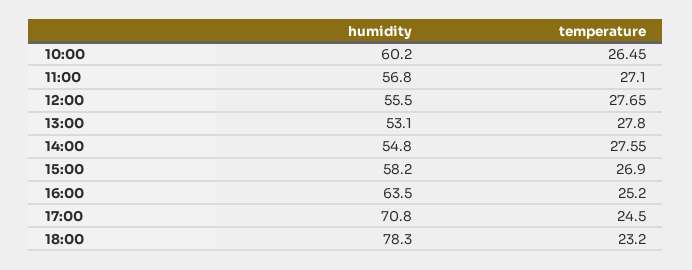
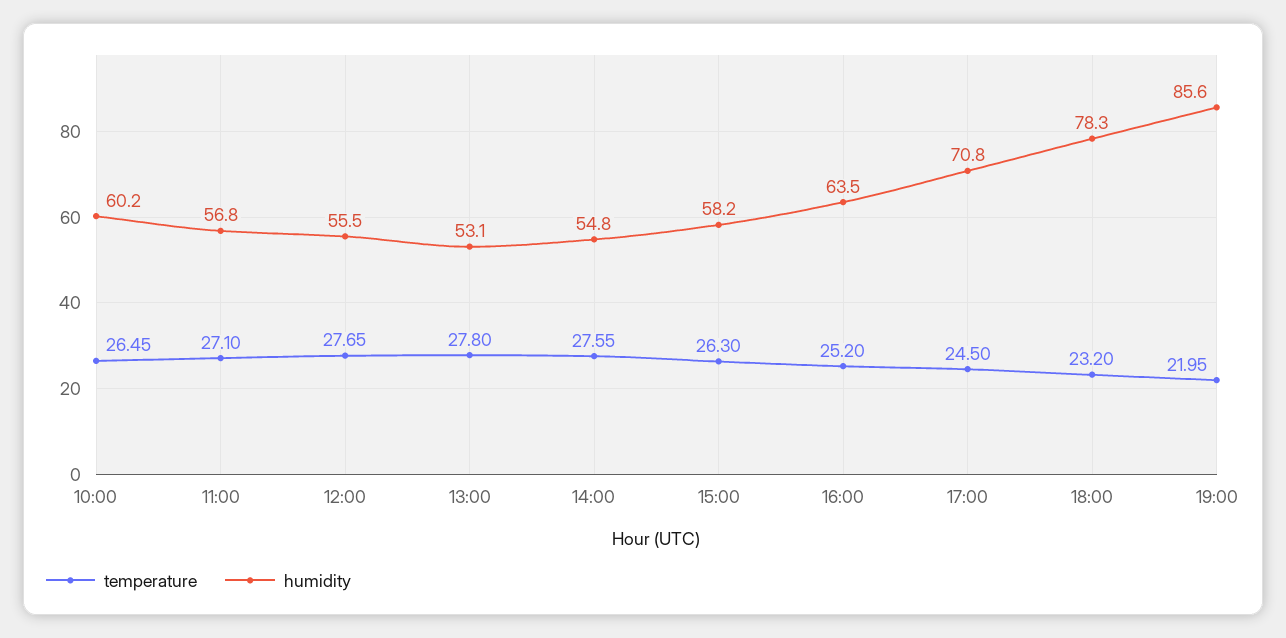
temperature, 15:00: 26.9 -> 26.3
temperature, 19:00: none -> 21.95
humidity, 19:00: none -> 85.6

